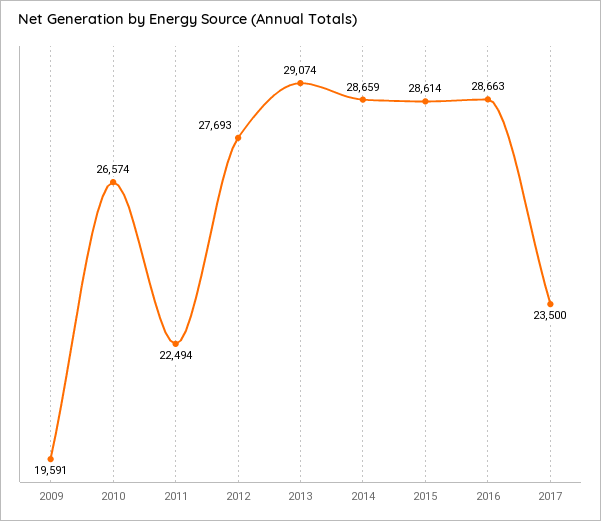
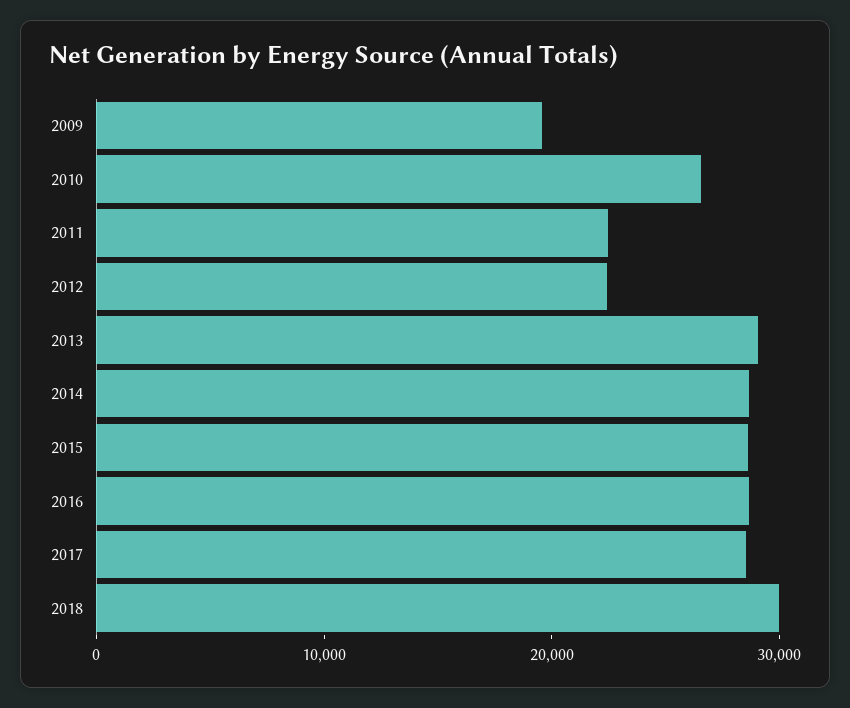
2012: 27693 -> 22000
2017: 23500 -> 28000
2018: none -> 30000

